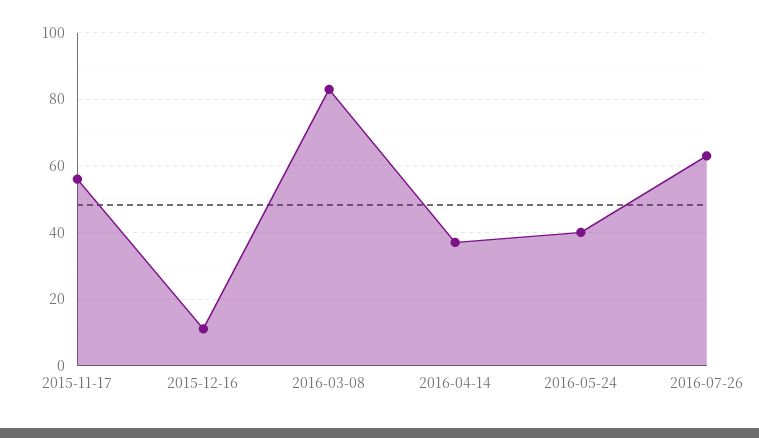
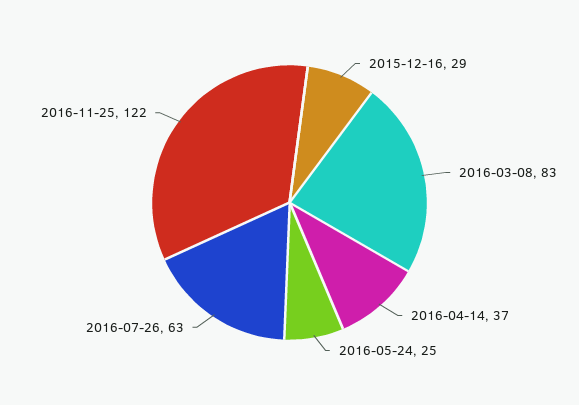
2015-11-17: 55 -> none
2015-12-16: 10 -> 29
2016-05-24: 40 -> 25
2016-11-25: none -> 122

